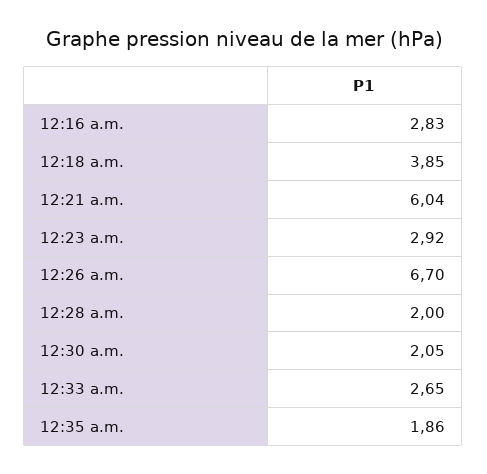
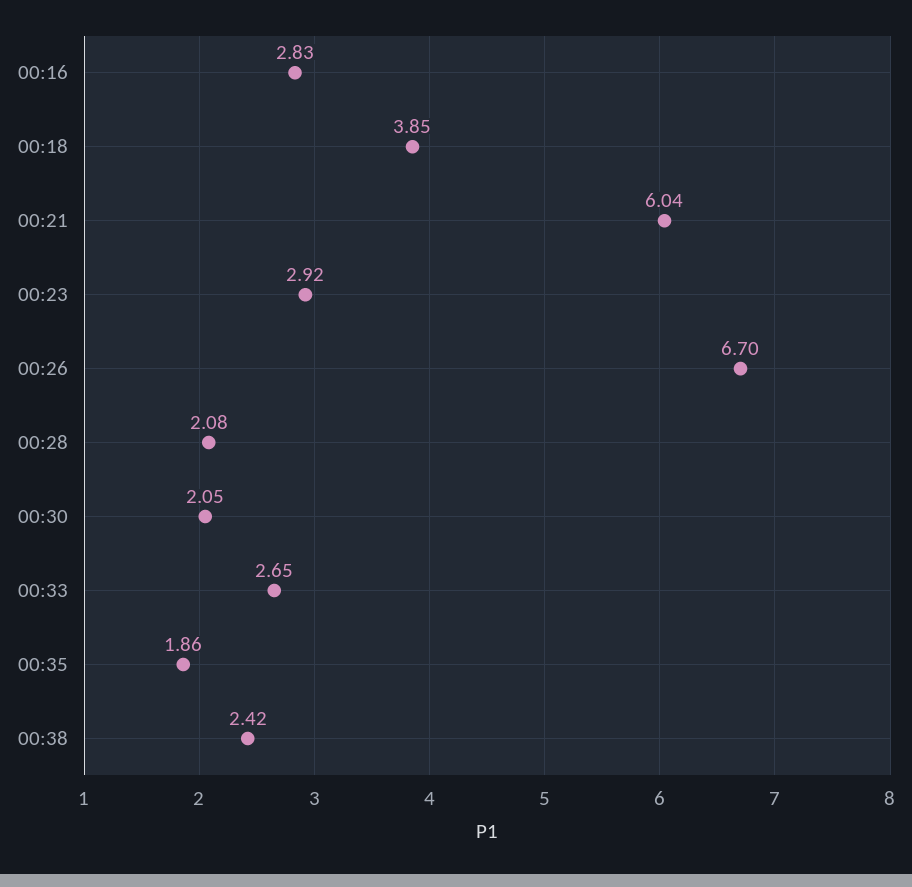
12:28 a.m.: 2 -> 2.08
00:38: none -> 2.42

